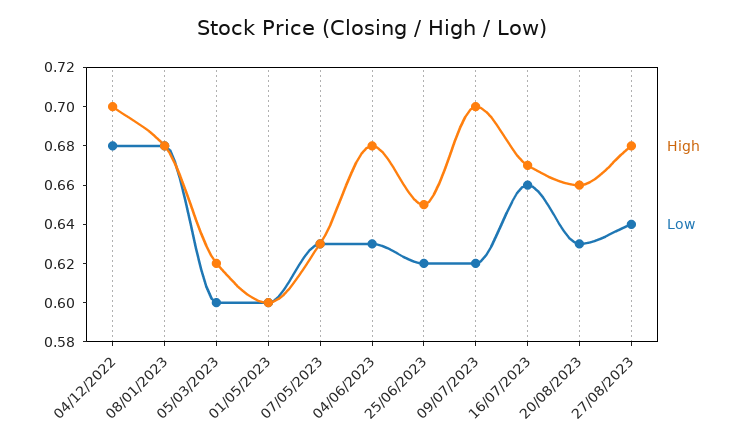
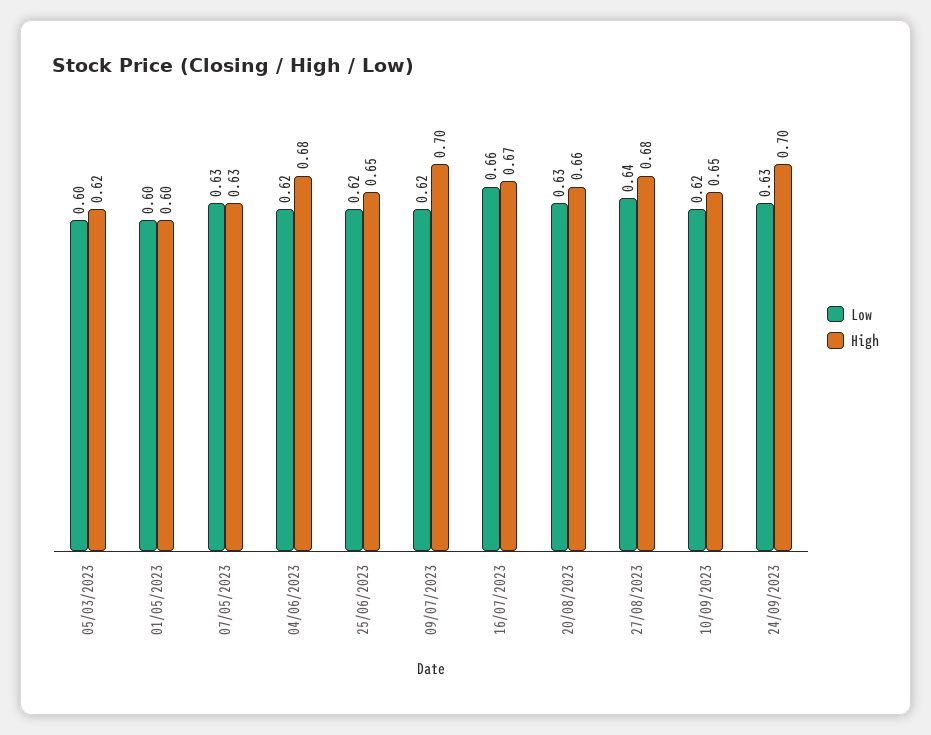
High, 04/12/2022: 0.7 -> none
Low, 04/12/2022: 0.68 -> none
High, 08/01/2023: 0.68 -> none
Low, 08/01/2023: 0.68 -> none
Low, 04/06/2023: 0.63 -> 0.62
Low, 10/09/2023: none -> 0.62
High, 10/09/2023: none -> 0.65
Low, 24/09/2023: none -> 0.63
High, 24/09/2023: none -> 0.7

